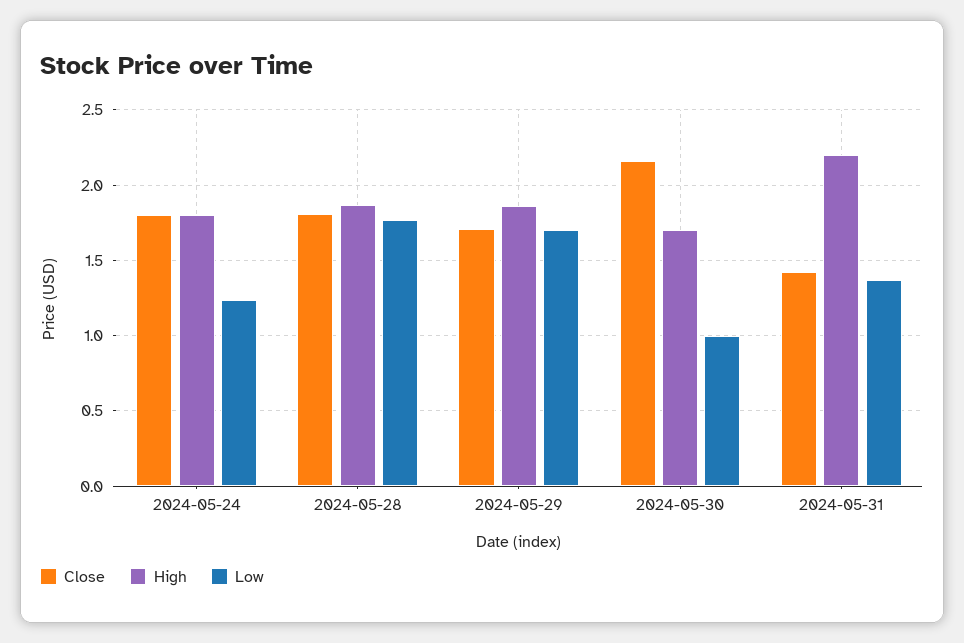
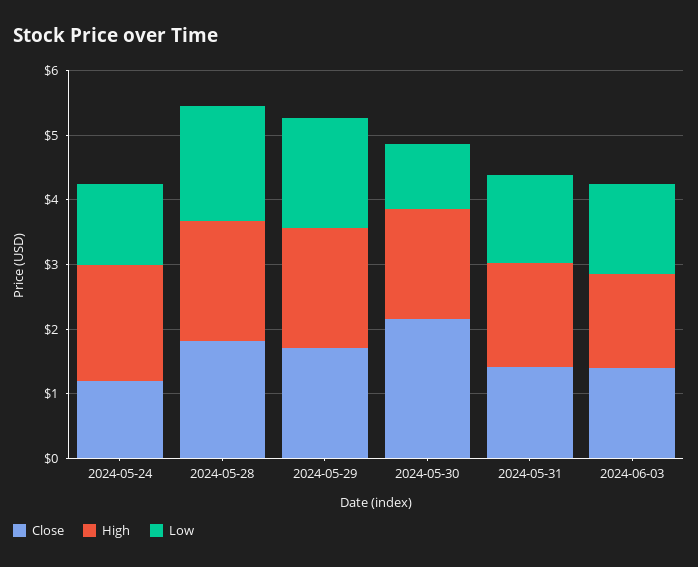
Close, 2024-05-24: 1.8 -> 1.2
High, 2024-05-31: 2.2 -> 1.6
Close, 2024-06-03: none -> 1.4
High, 2024-06-03: none -> 1.4
Low, 2024-06-03: none -> 1.4

